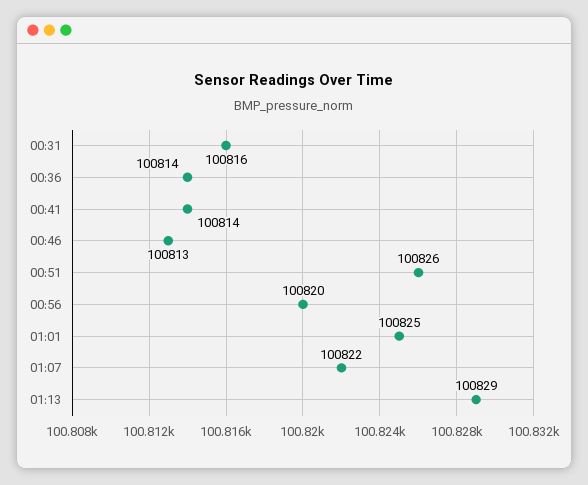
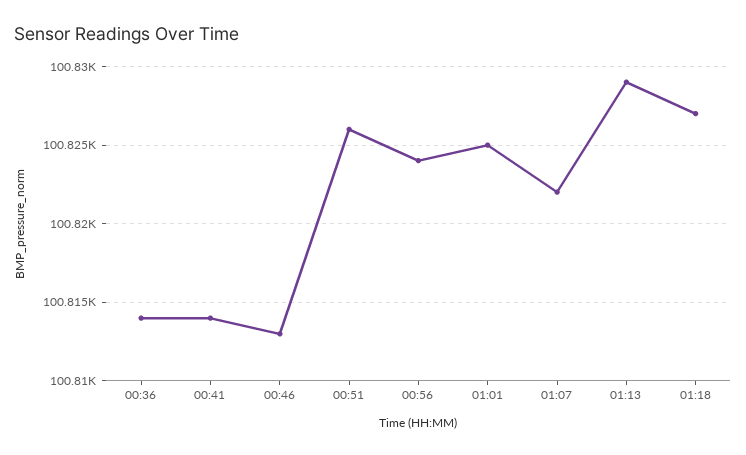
00:31: 100816 -> none
00:56: 100820 -> 100824
01:18: none -> 100827

